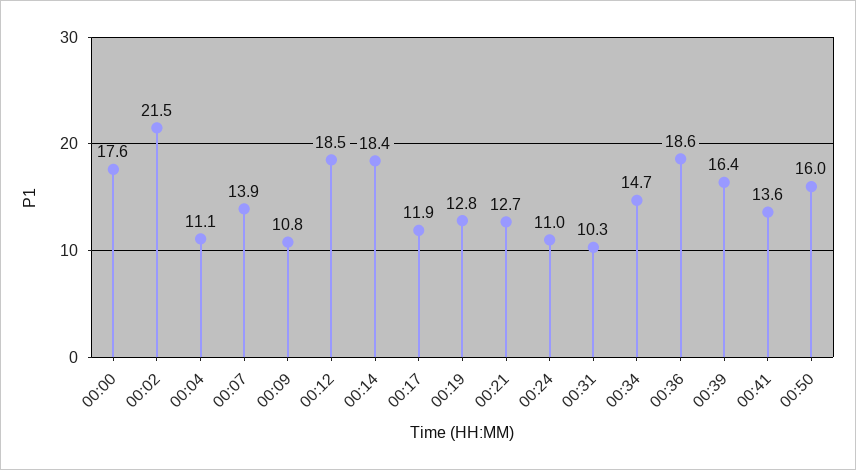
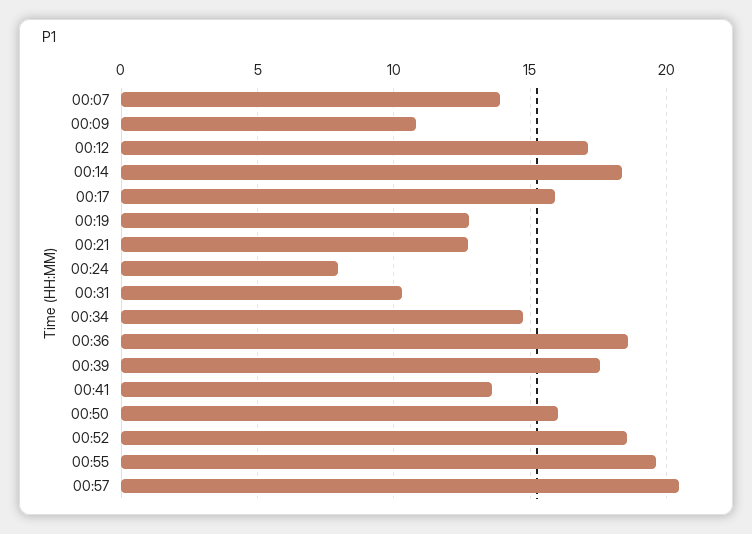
00:00: 17.6 -> none
00:02: 21.5 -> none
00:04: 11.1 -> none
00:12: 18.5 -> 17
00:17: 11.9 -> 16
00:24: 11 -> 8
00:39: 16.4 -> 17.5
00:52: none -> 18.5
00:55: none -> 19.5
00:57: none -> 20.5

